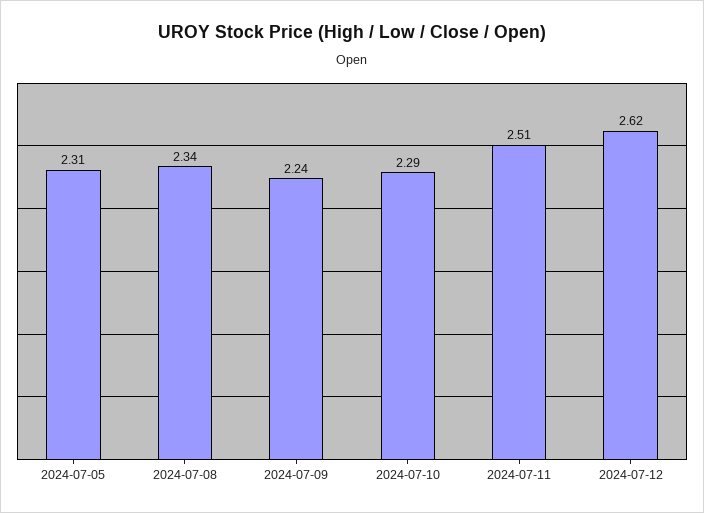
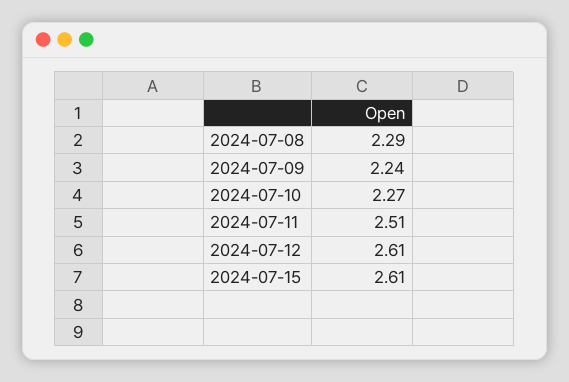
2024-07-05: 2.31 -> none
2024-07-08: 2.34 -> 2.29
2024-07-10: 2.29 -> 2.27
2024-07-12: 2.62 -> 2.61
2024-07-15: none -> 2.61

